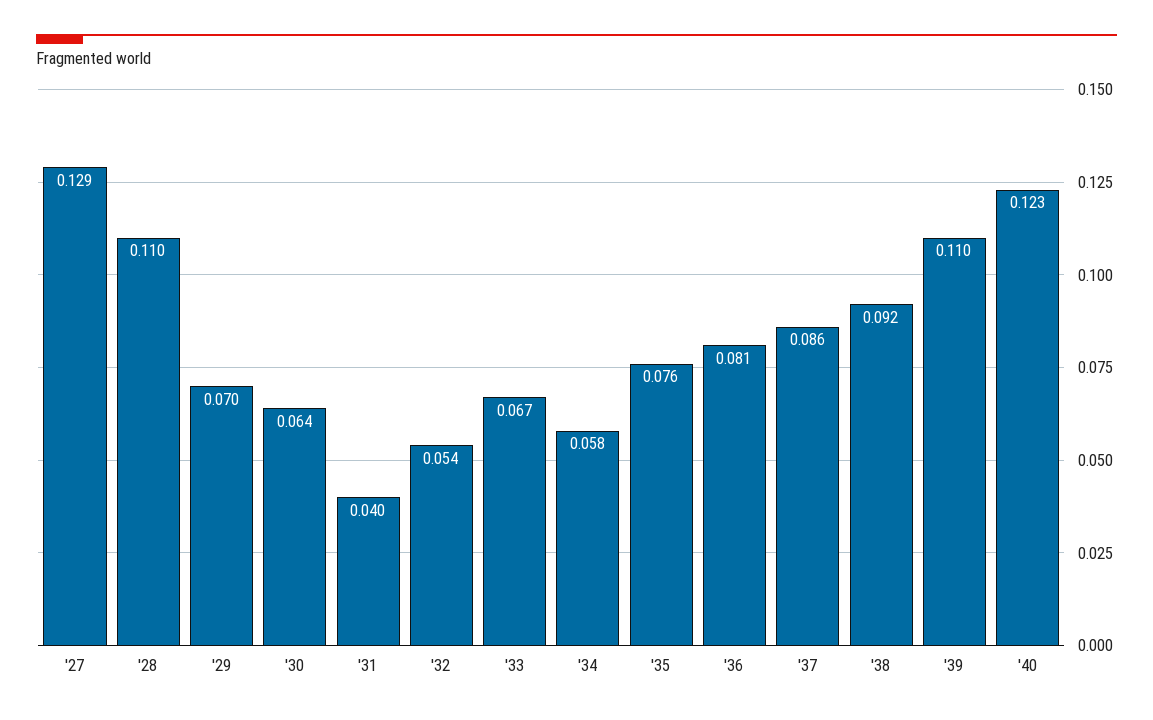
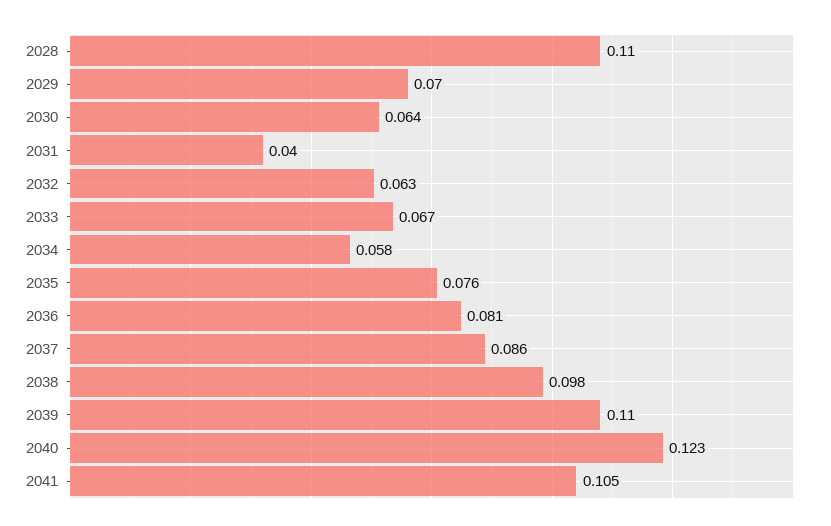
'27: 0.129 -> none
'32: 0.054 -> 0.063
'38: 0.092 -> 0.098
2041: none -> 0.105

